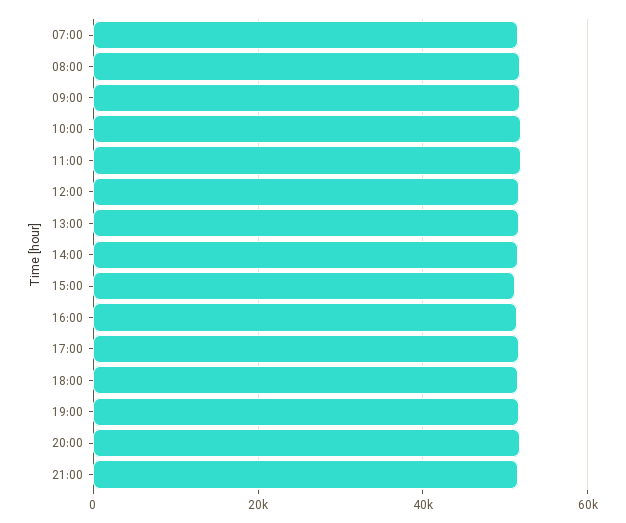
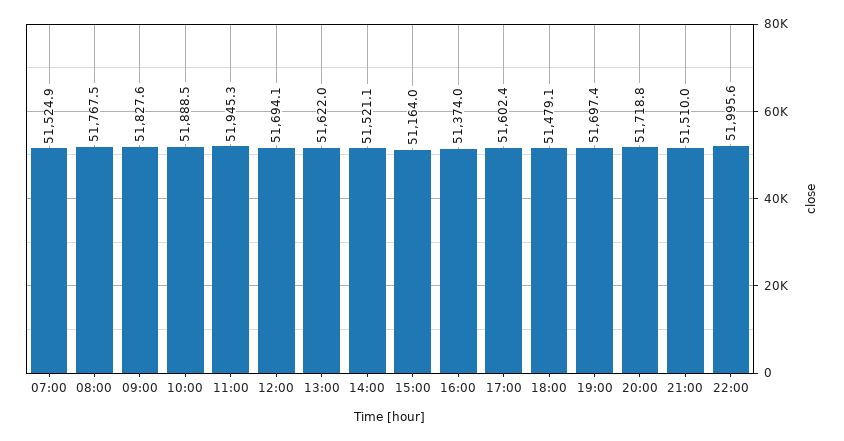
22:00: none -> 51995.6

